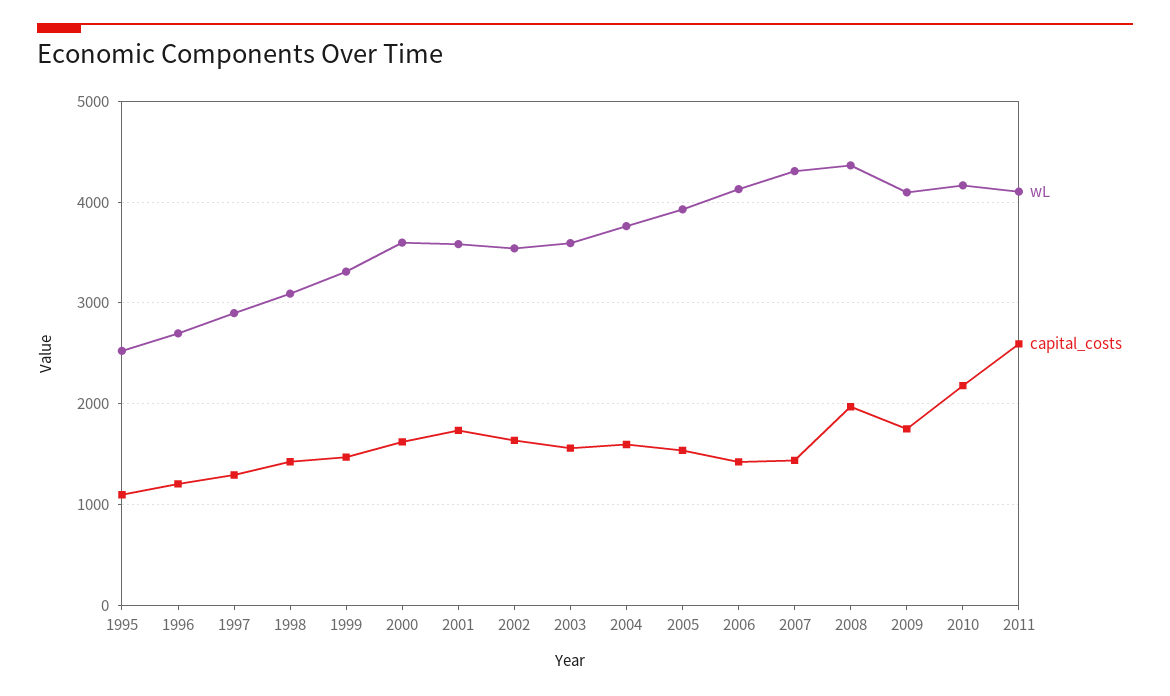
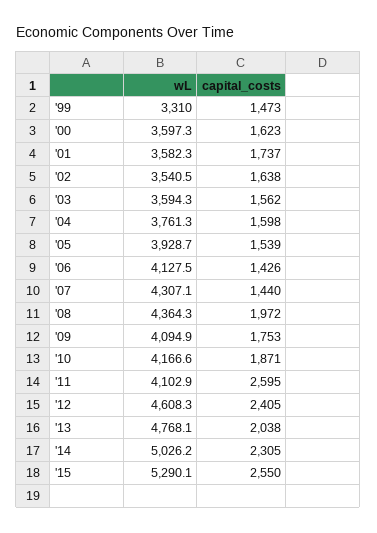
wL, 1995: 2500 -> none
capital_costs, 1995: 1100 -> none
wL, 1996: 2700 -> none
capital_costs, 1996: 1200 -> none
wL, 1997: 2900 -> none
capital_costs, 1997: 1300 -> none
wL, 1998: 3100 -> none
capital_costs, 1998: 1400 -> none
capital_costs, 2010: 2200 -> 1871
wL, '12: none -> 4608.3
capital_costs, '12: none -> 2405
wL, '13: none -> 4768.1
capital_costs, '13: none -> 2038
wL, '14: none -> 5026.2
capital_costs, '14: none -> 2305
wL, '15: none -> 5290.1
capital_costs, '15: none -> 2550

